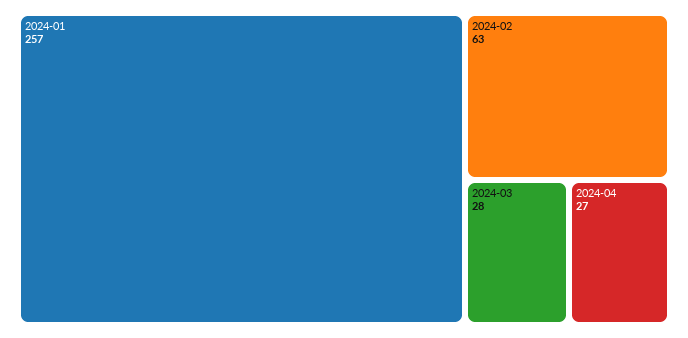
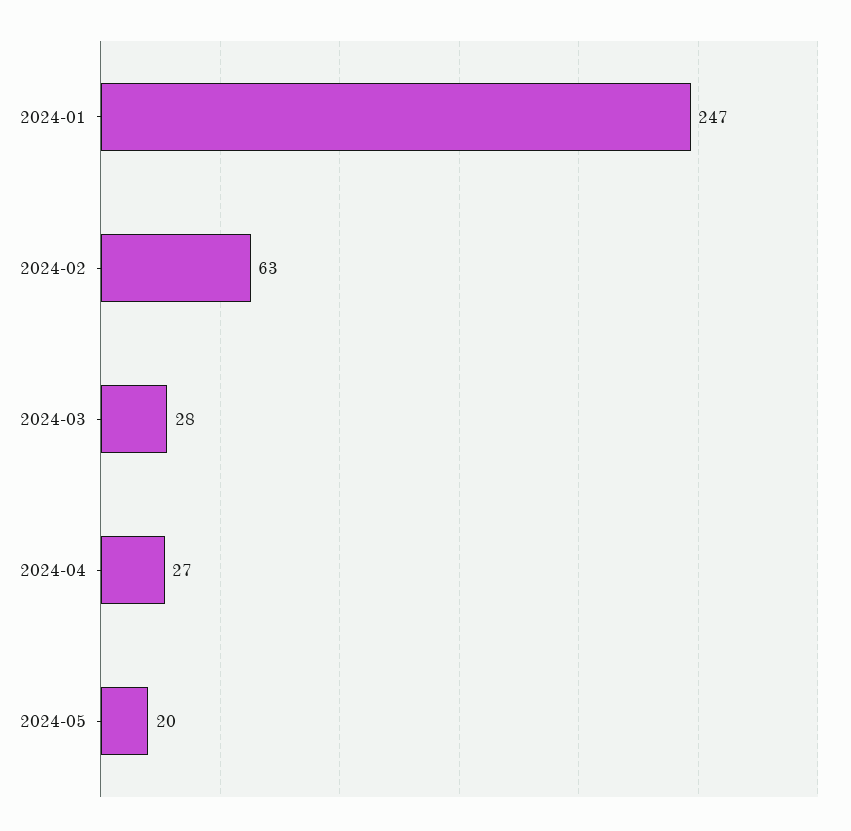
2024-01: 257 -> 247
2024-05: none -> 20

